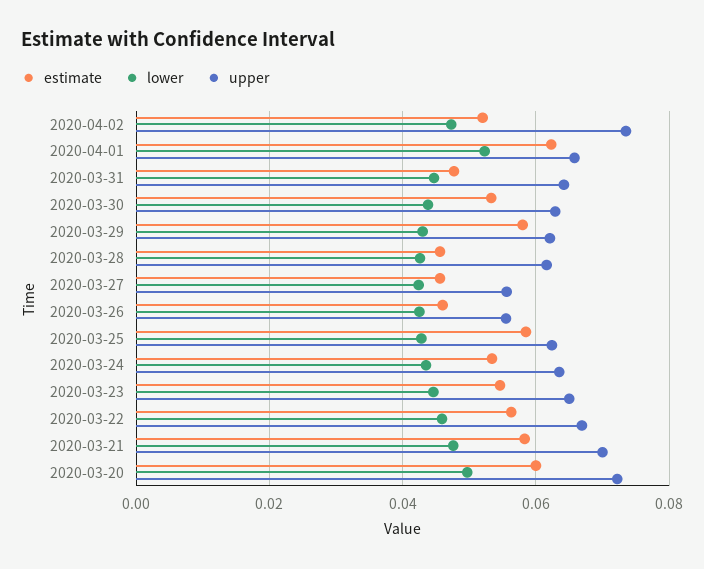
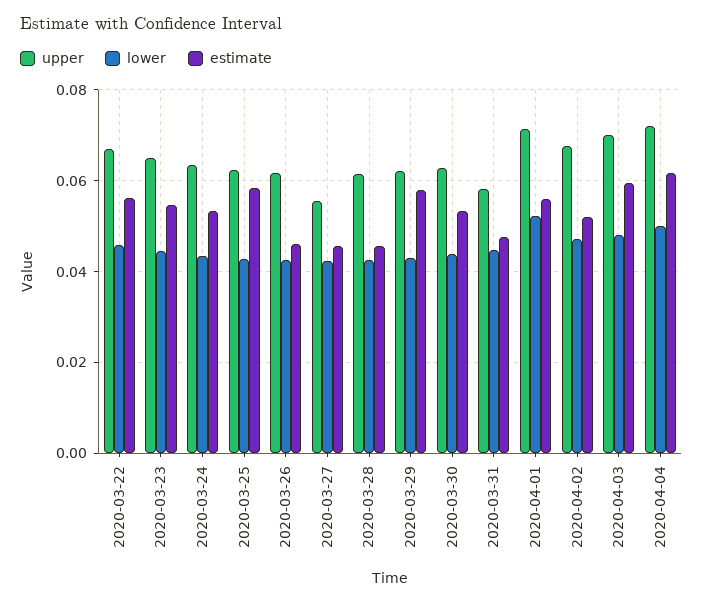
upper, 2020-04-02: 0.074 -> 0.068
estimate, 2020-04-01: 0.062 -> 0.056
upper, 2020-04-01: 0.066 -> 0.072
upper, 2020-03-31: 0.064 -> 0.058
upper, 2020-03-26: 0.056 -> 0.062
estimate, 2020-03-21: 0.058 -> none
lower, 2020-03-21: 0.048 -> none
upper, 2020-03-21: 0.07 -> none
estimate, 2020-03-20: 0.06 -> none
lower, 2020-03-20: 0.05 -> none
upper, 2020-03-20: 0.072 -> none
upper, 2020-04-03: none -> 0.07
lower, 2020-04-03: none -> 0.048
estimate, 2020-04-03: none -> 0.06
upper, 2020-04-04: none -> 0.072
lower, 2020-04-04: none -> 0.05
estimate, 2020-04-04: none -> 0.062

